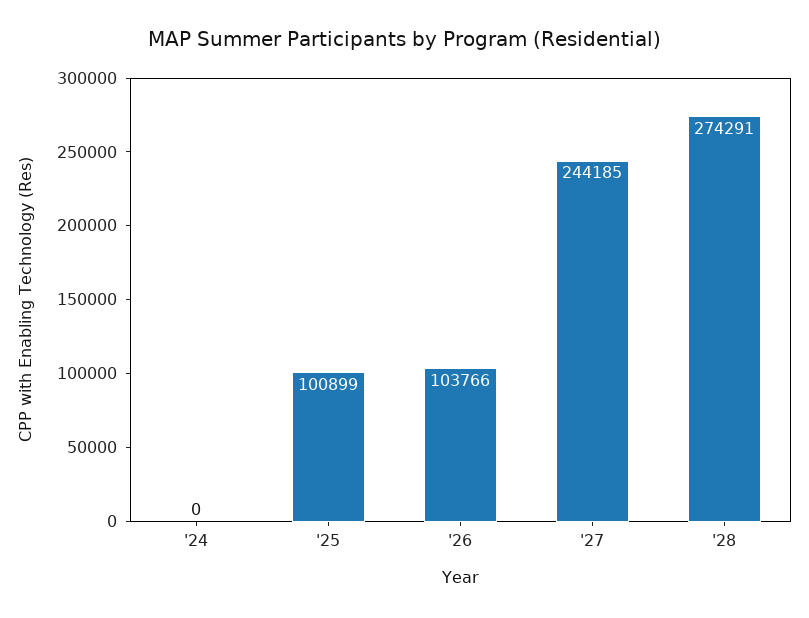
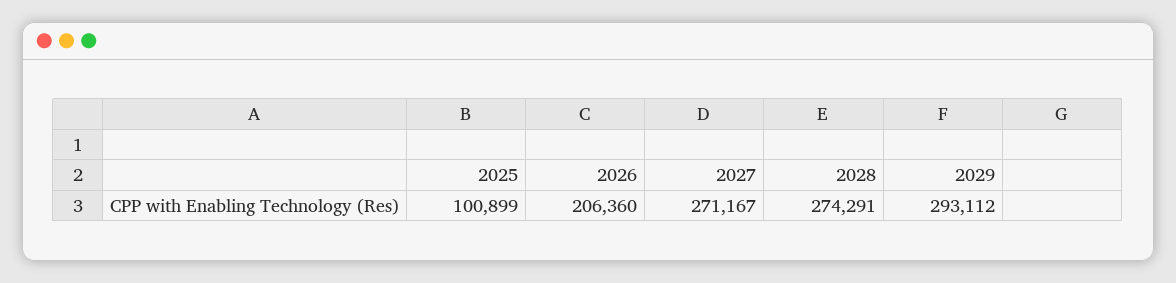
'24: 0 -> none
'26: 103766 -> 206360
'27: 244185 -> 271167
2029: none -> 293112

